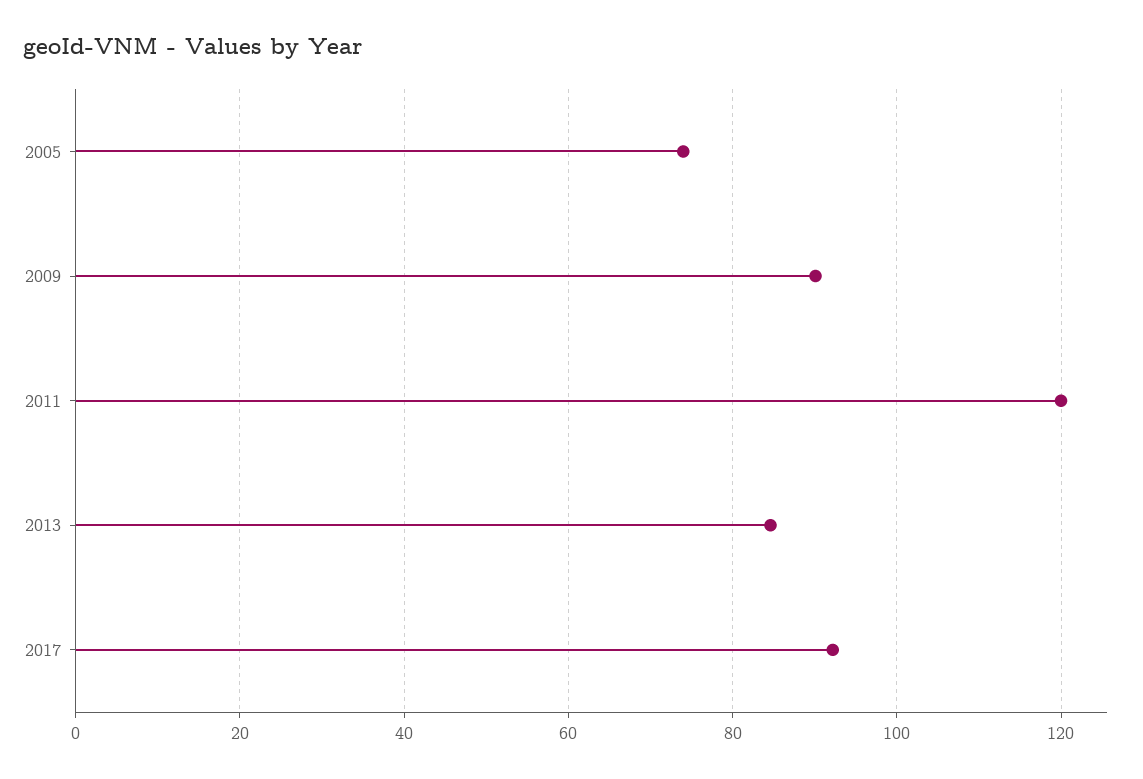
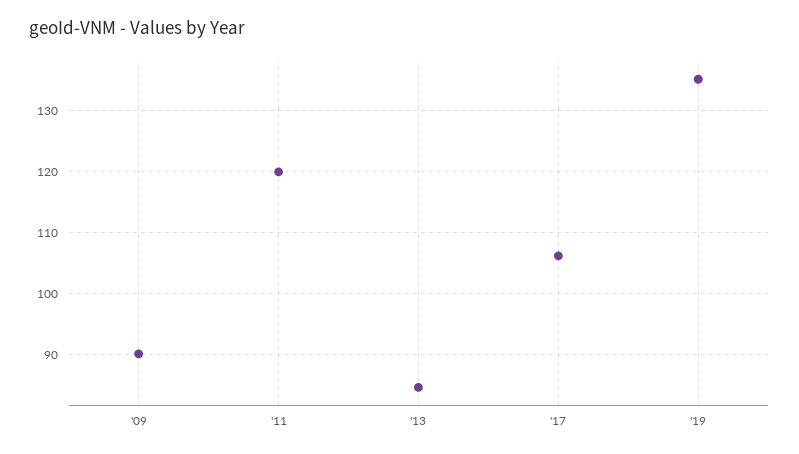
2005: 74 -> none
2017: 92 -> 106
'19: none -> 135

